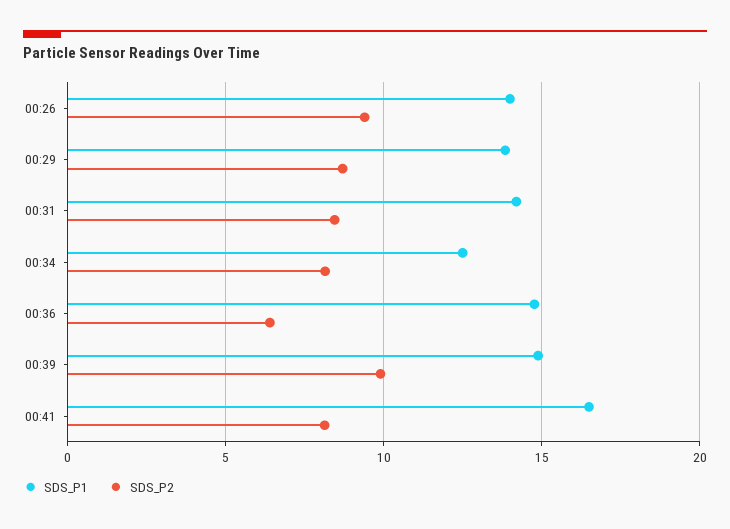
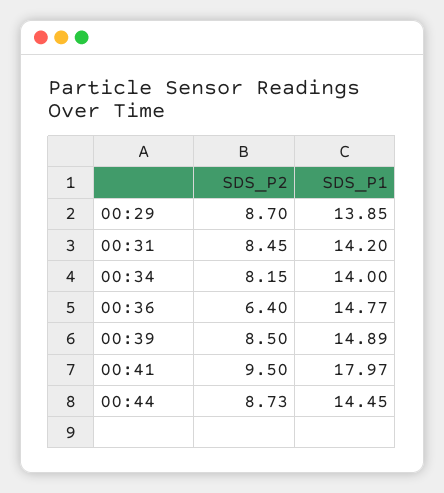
SDS_P1, 00:26: 14 -> none
SDS_P2, 00:26: 9.5 -> none
SDS_P1, 00:34: 12.5 -> 14
SDS_P2, 00:39: 10 -> 8.5
SDS_P1, 00:41: 16.5 -> 17.97
SDS_P2, 00:41: 8 -> 9.5
SDS_P2, 00:44: none -> 8.73
SDS_P1, 00:44: none -> 14.45

